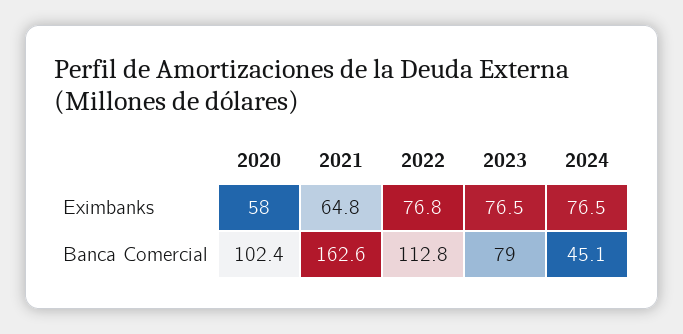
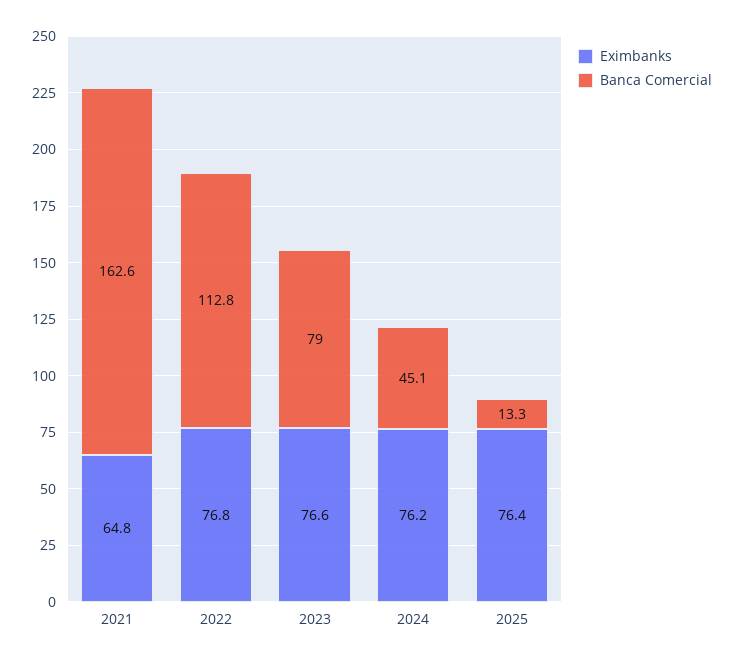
Eximbanks, 2020: 58 -> none
Eximbanks, 2023: 76.5 -> 76.6
Eximbanks, 2024: 76.5 -> 76.2
Banca Comercial, 2020: 102.4 -> none
Eximbanks, 2025: none -> 76.4
Banca Comercial, 2025: none -> 13.3

